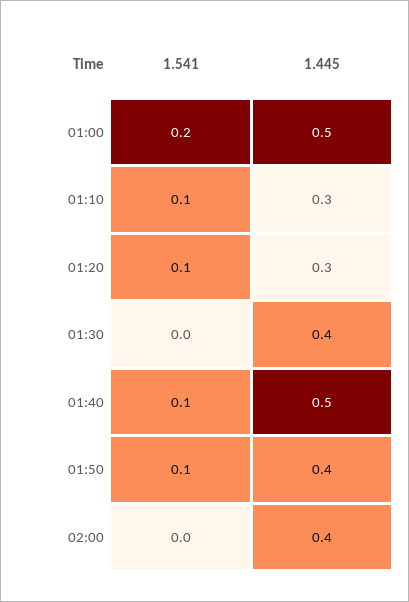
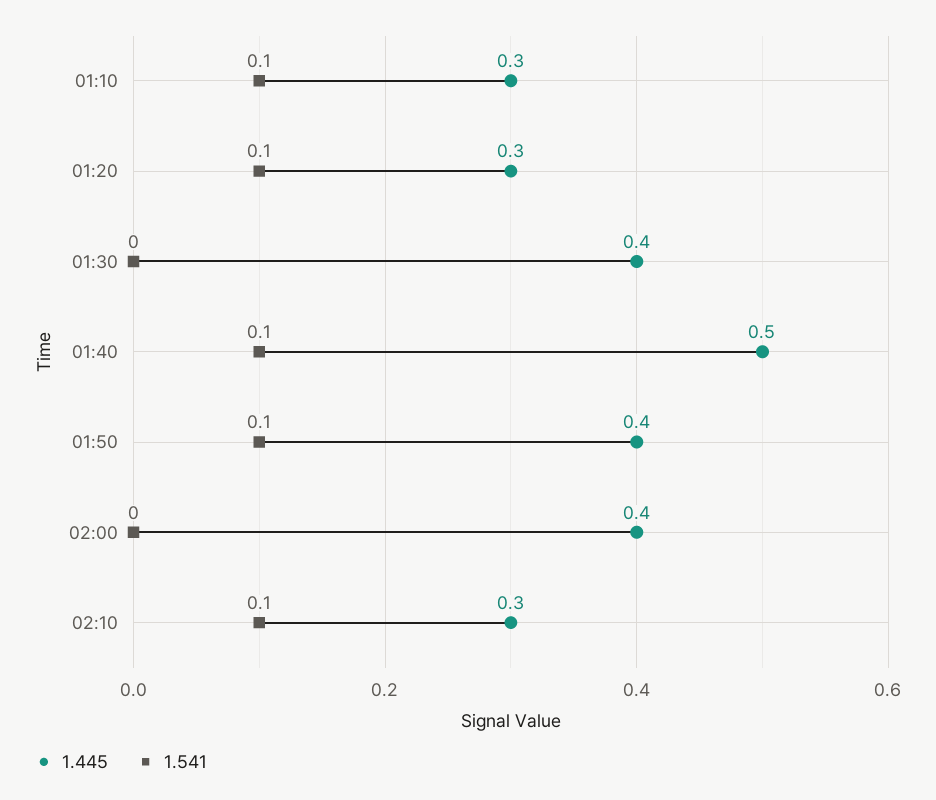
1.541, 01:00: 0.2 -> none
1.445, 01:00: 0.5 -> none
1.445, 02:10: none -> 0.3
1.541, 02:10: none -> 0.1

